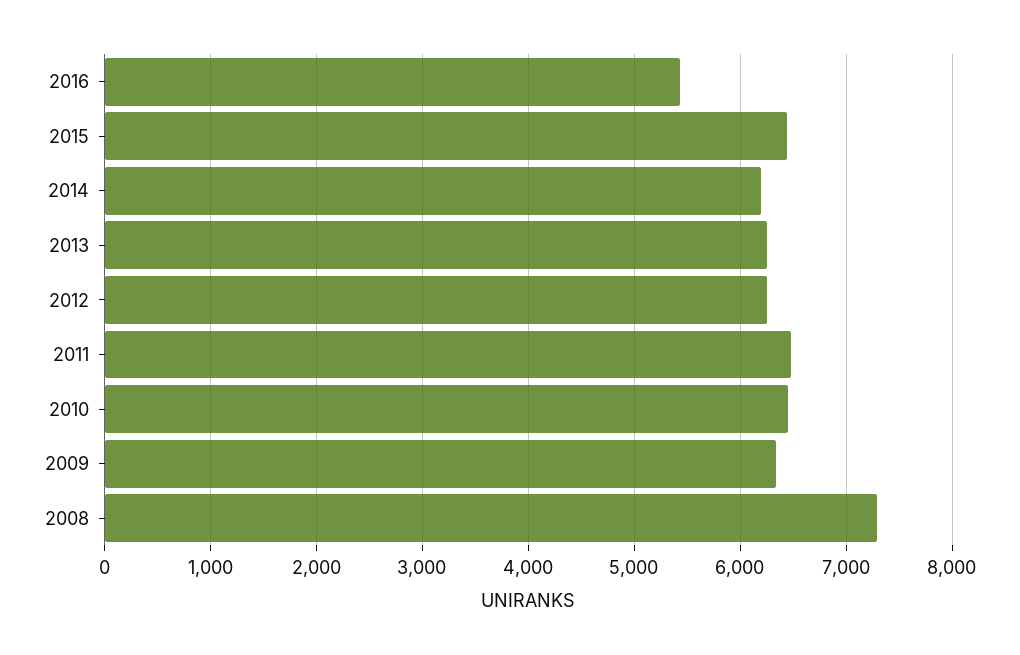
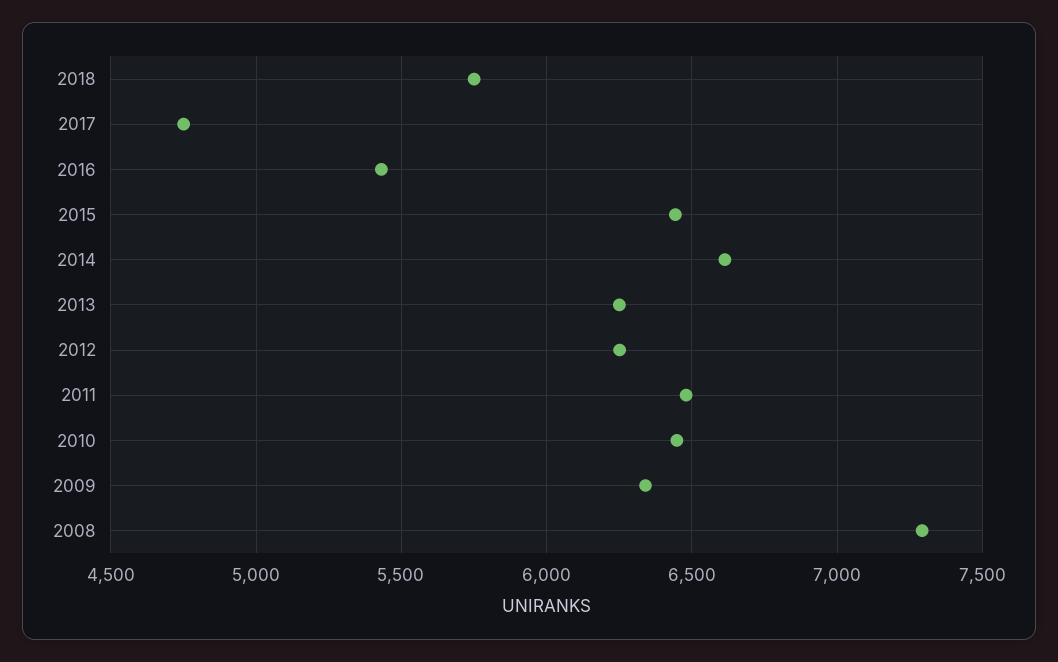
2014: 6200 -> 6600
2018: none -> 5750
2017: none -> 4750

